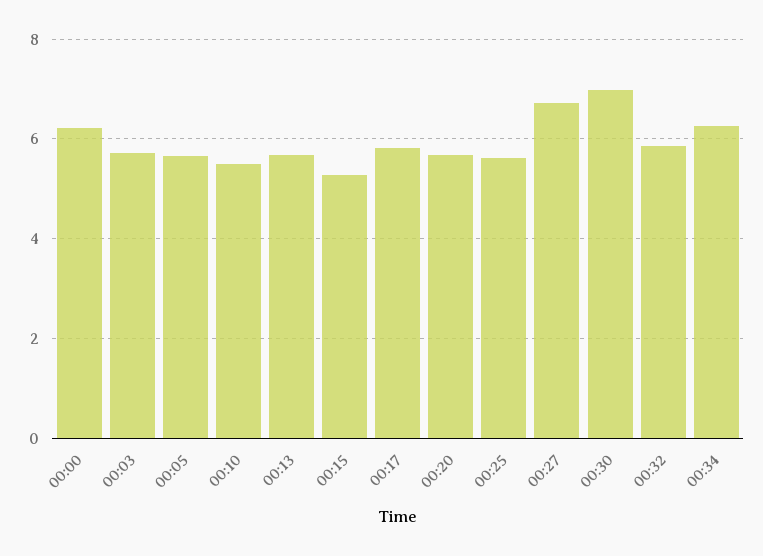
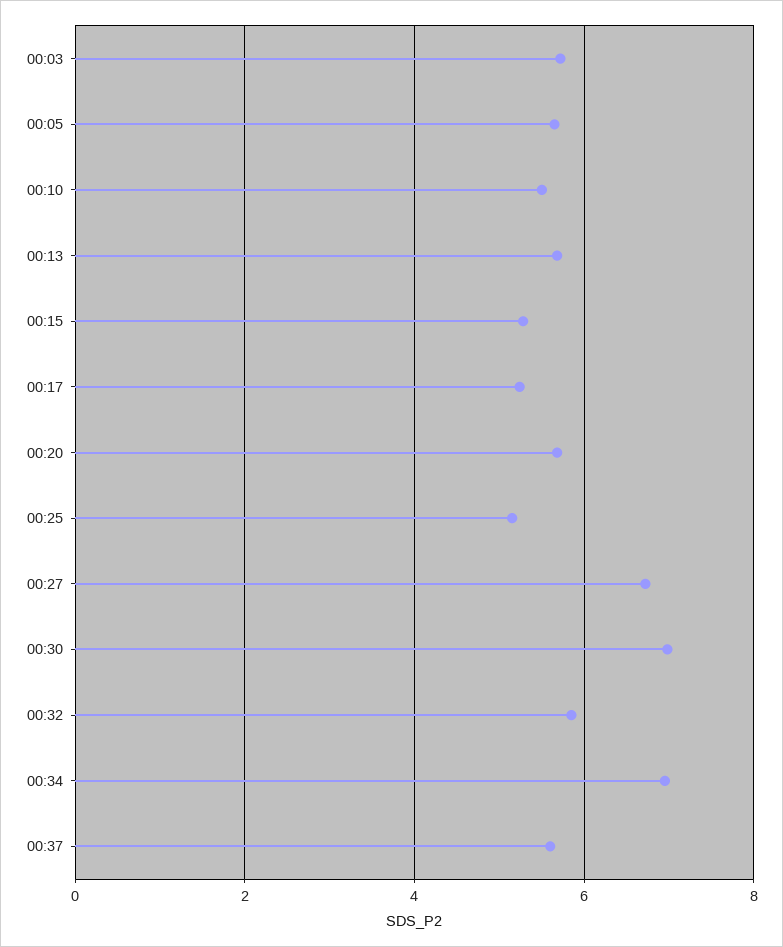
00:00: 6.2 -> none
00:17: 5.8 -> 5.2
00:25: 5.6 -> 5.2
00:34: 6.2 -> 7
00:37: none -> 5.6

